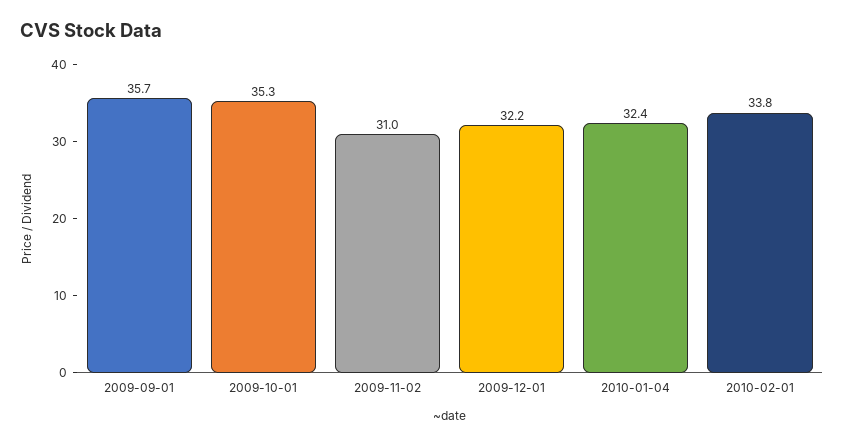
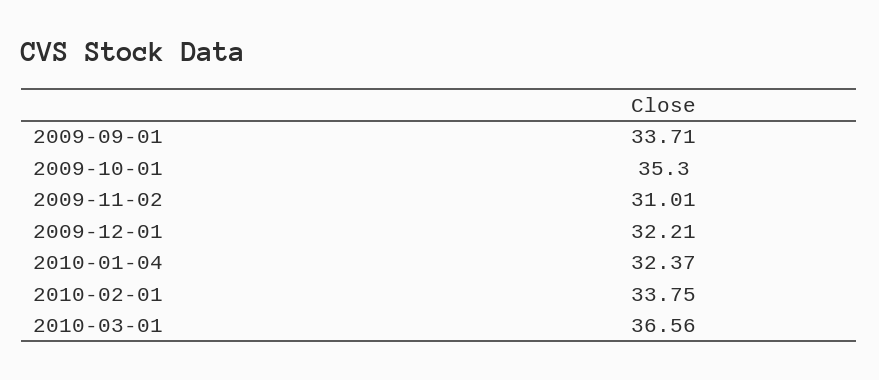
2009-09-01: 35.7 -> 33.71
2010-03-01: none -> 36.56

